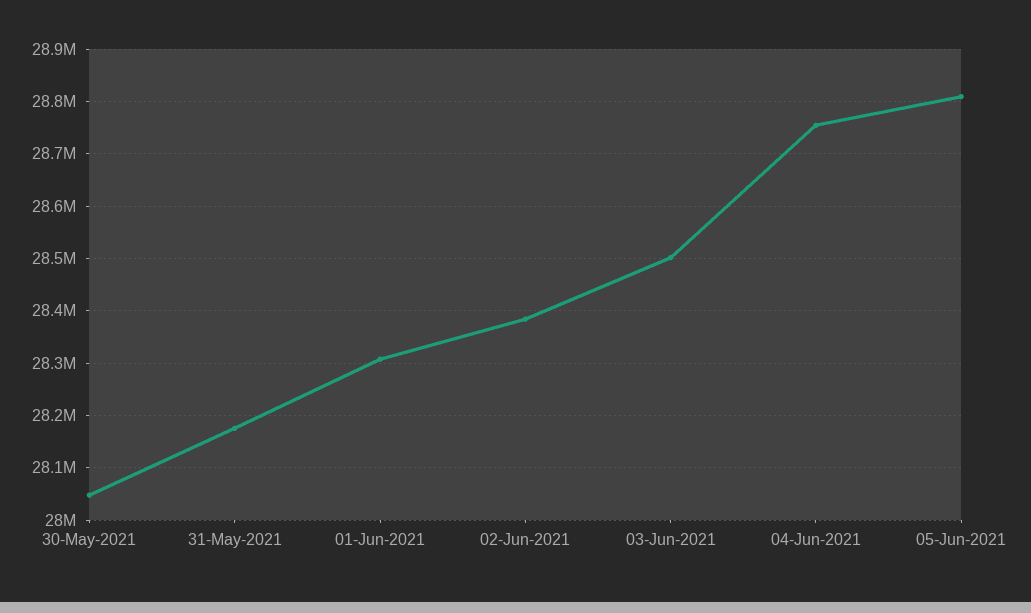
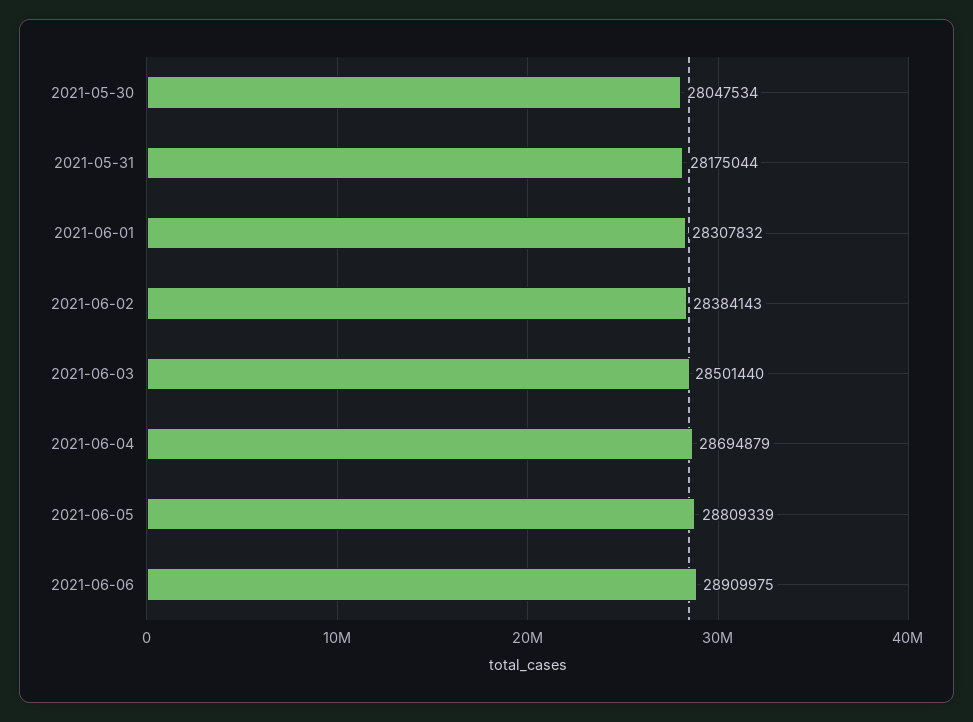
04-Jun-2021: 28760000 -> 28694879
2021-06-06: none -> 28909975

